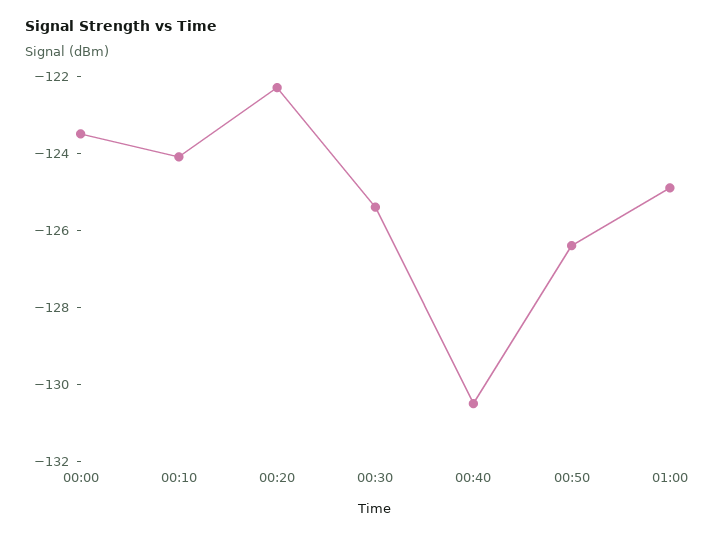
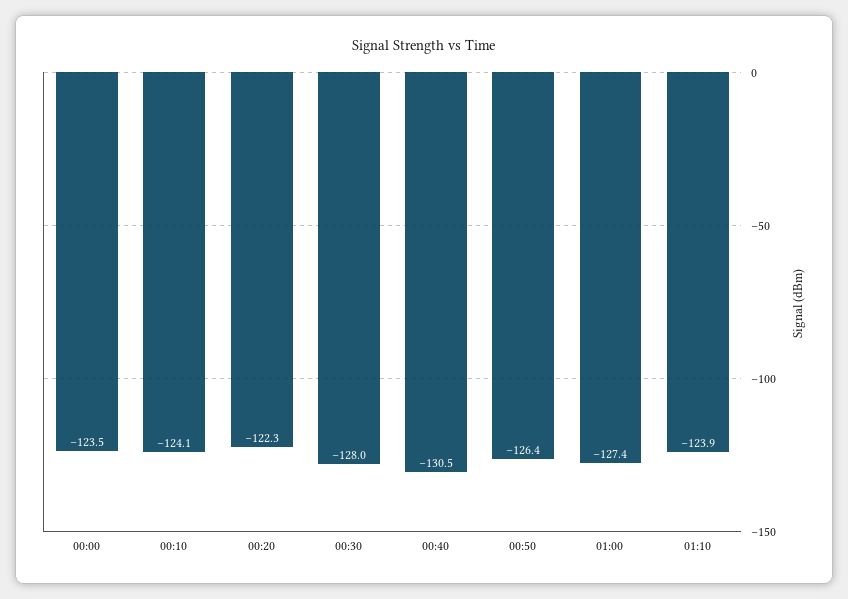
00:30: -125.5 -> -128
01:00: -125 -> -127.4
01:10: none -> -123.9

